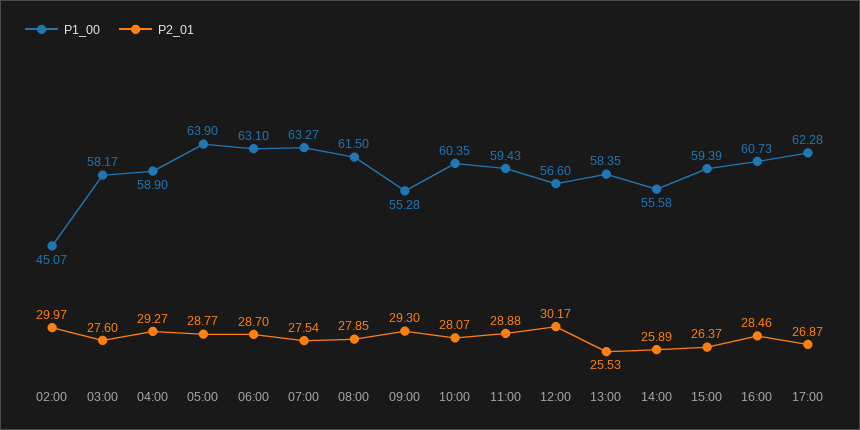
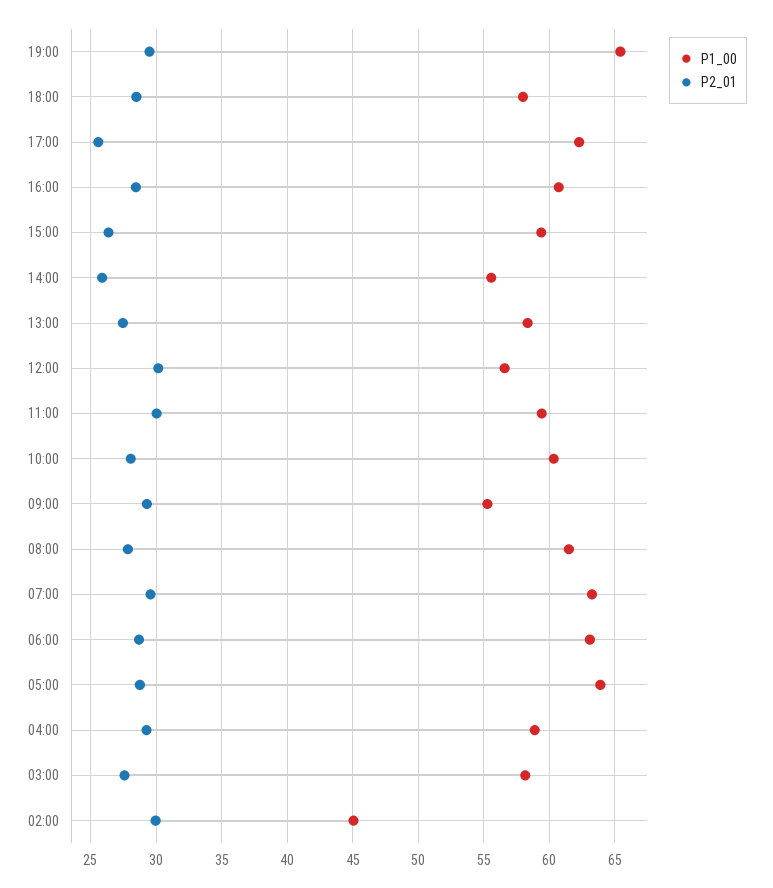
P2_01, 07:00: 27.54 -> 29.5
P2_01, 11:00: 28.88 -> 30
P2_01, 13:00: 25.53 -> 27.5
P2_01, 17:00: 26.87 -> 25.5
P1_00, 19:00: none -> 65.5
P2_01, 19:00: none -> 29.5
P1_00, 18:00: none -> 58
P2_01, 18:00: none -> 28.5

